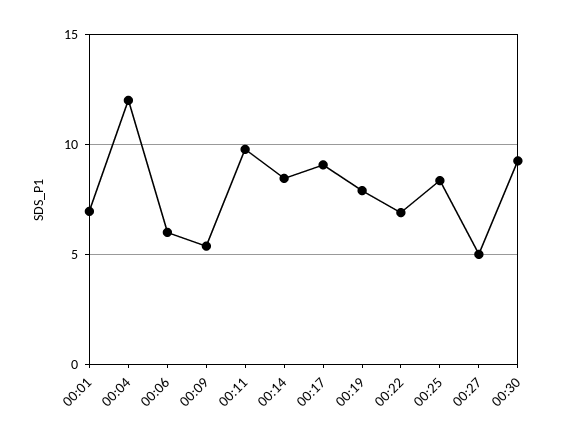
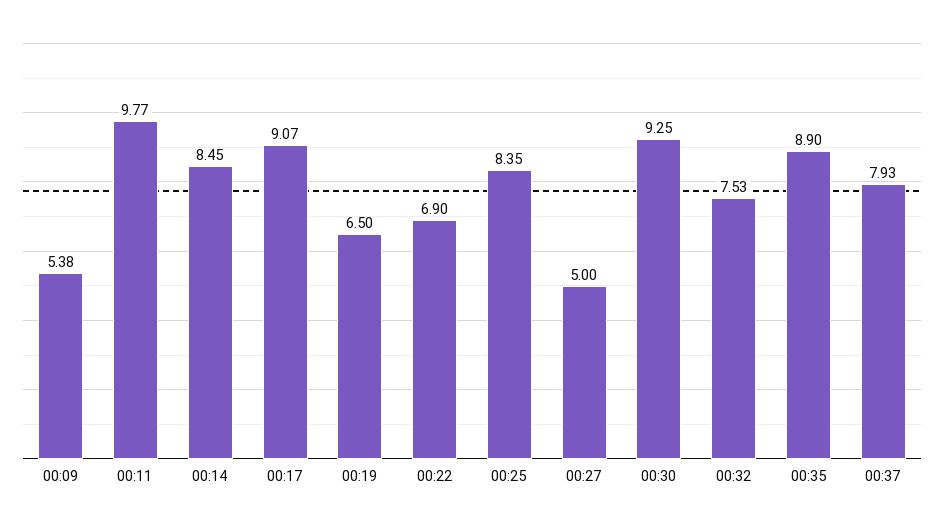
00:01: 7 -> none
00:04: 12 -> none
00:06: 6 -> none
00:19: 8 -> 6.5
00:32: none -> 7.53
00:35: none -> 8.9
00:37: none -> 7.93

